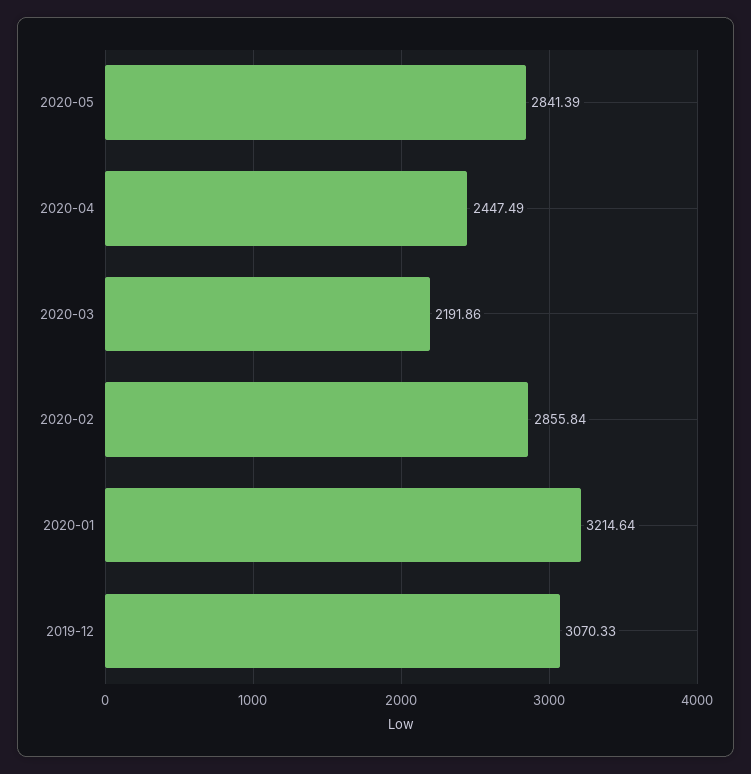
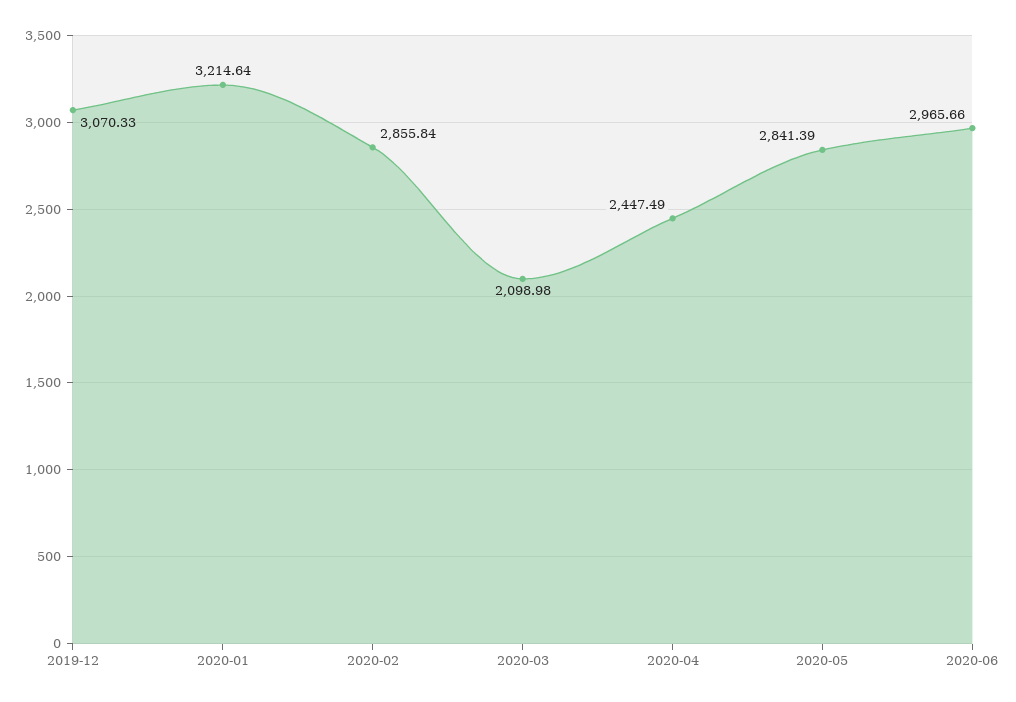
2020-03: 2191.86 -> 2098.98
2020-06: none -> 2965.66

